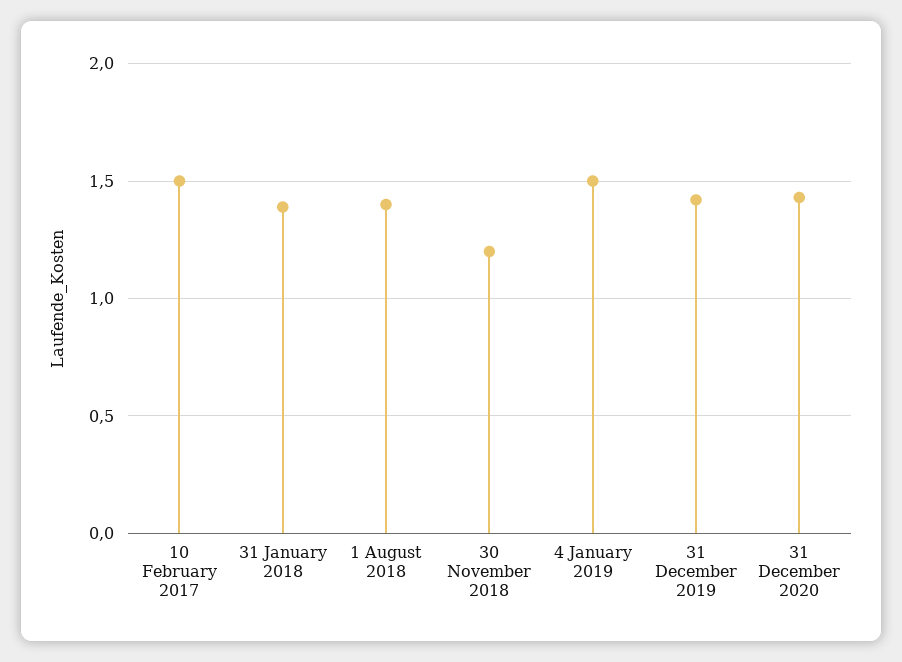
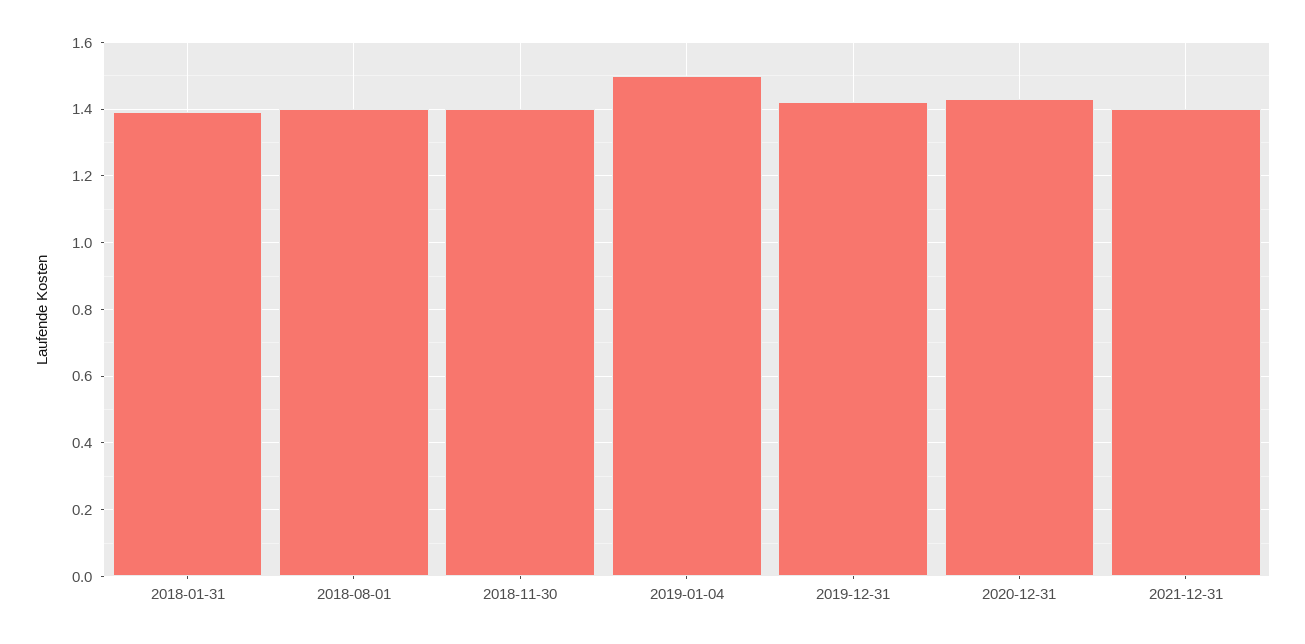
10 February 2017: 1.5 -> none
30 November 2018: 1.2 -> 1.4
2021-12-31: none -> 1.4

